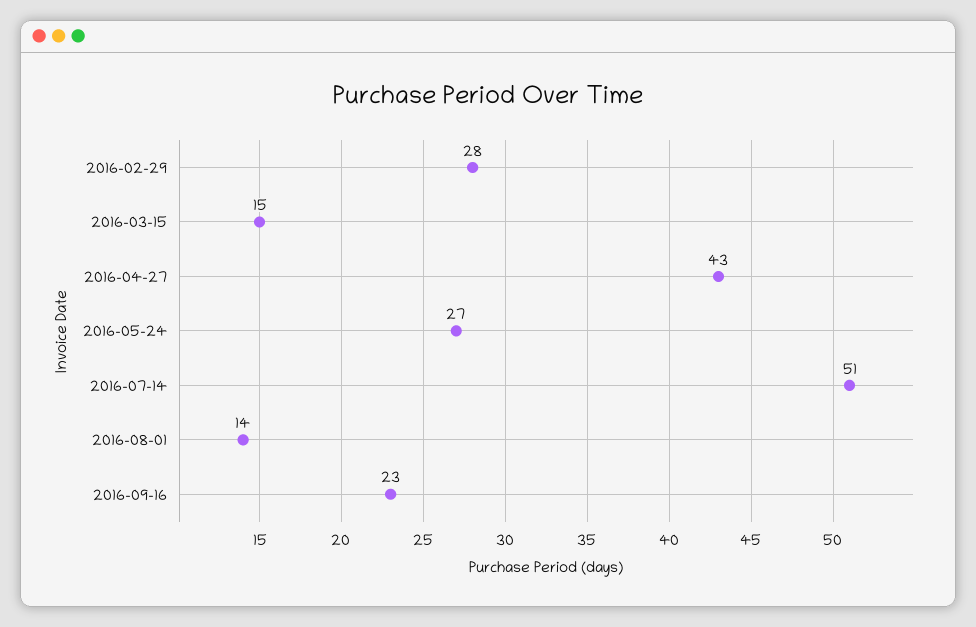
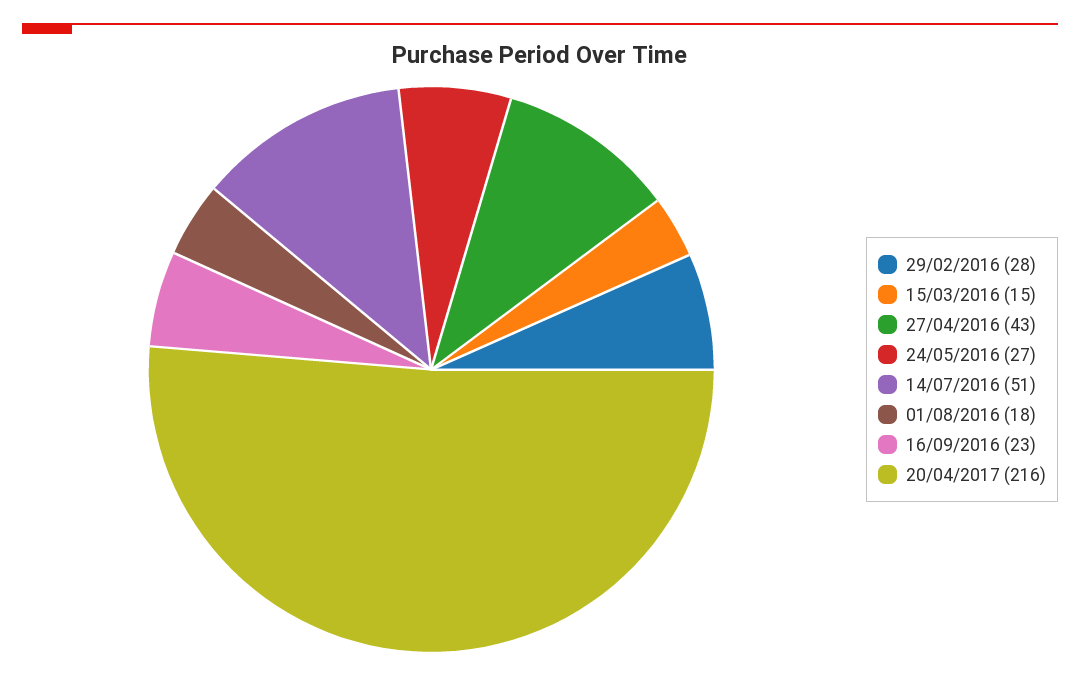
2016-08-01: 14 -> 18
20/04/2017: none -> 216

